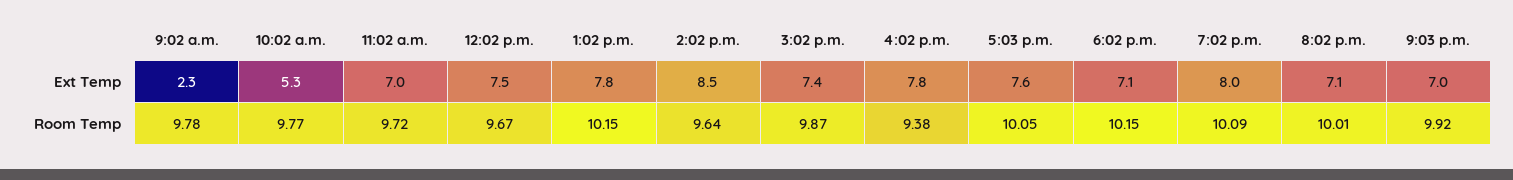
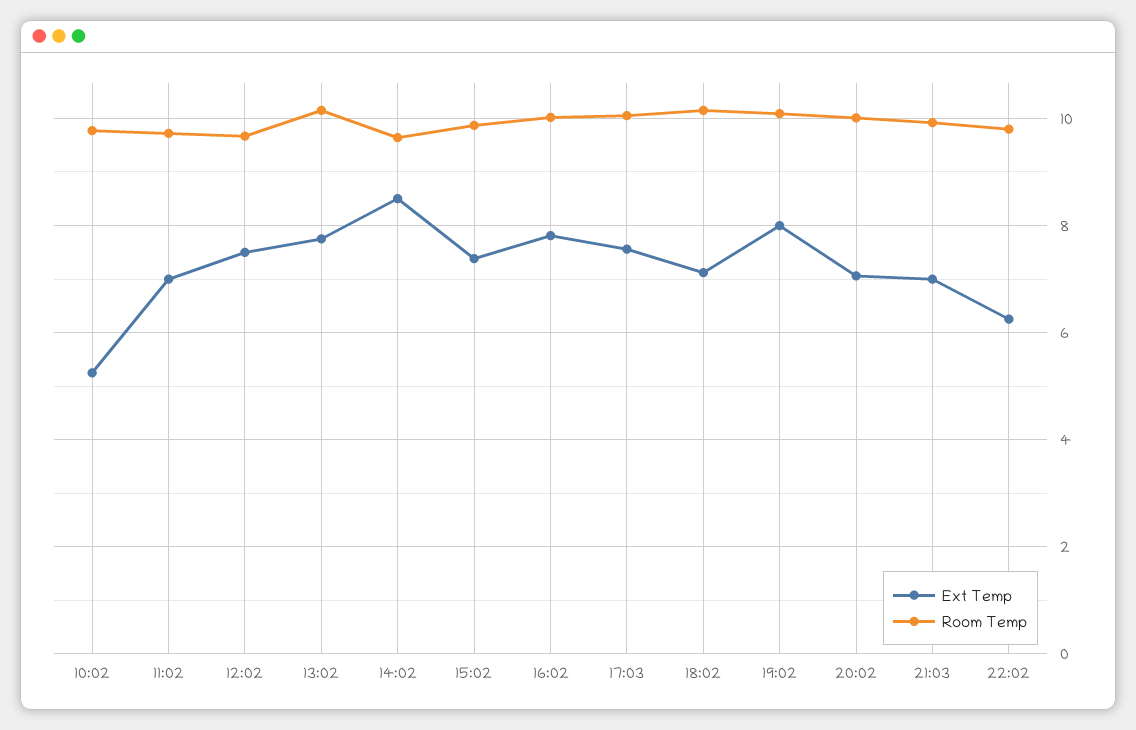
Ext Temp, 9:02 a.m.: 2.3 -> none
Room Temp, 9:02 a.m.: 9.78 -> none
Room Temp, 4:02 p.m.: 9.38 -> 10
Ext Temp, 22:02: none -> 6.2
Room Temp, 22:02: none -> 9.8

